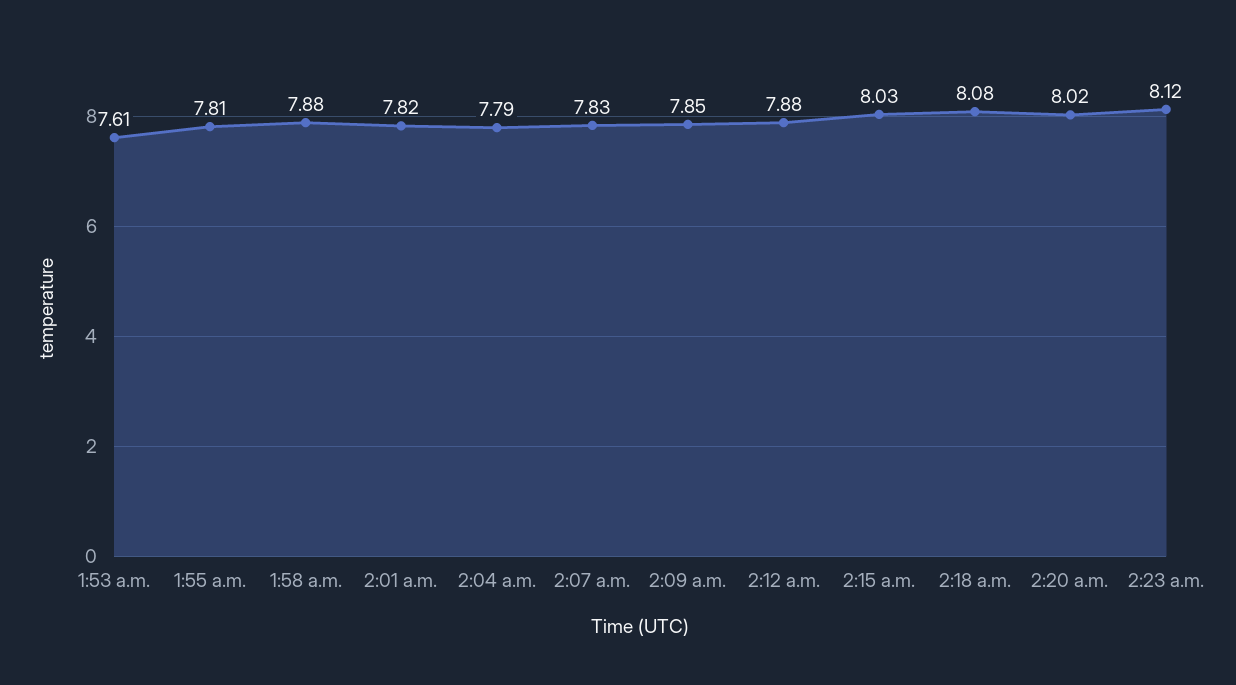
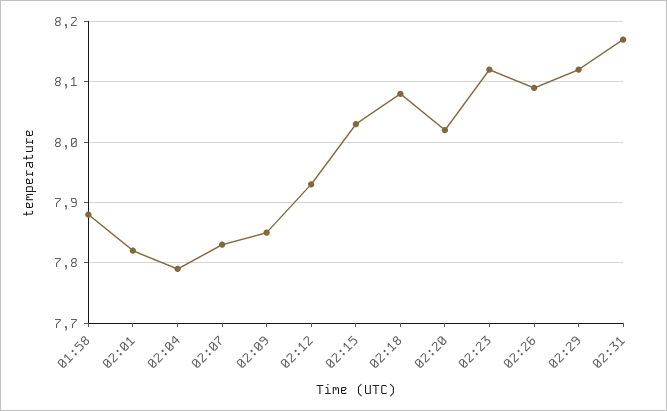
1:53 a.m.: 7.61 -> none
1:55 a.m.: 7.81 -> none
2:12 a.m.: 7.88 -> 7.93
02:26: none -> 8.09
02:29: none -> 8.12
02:31: none -> 8.17

